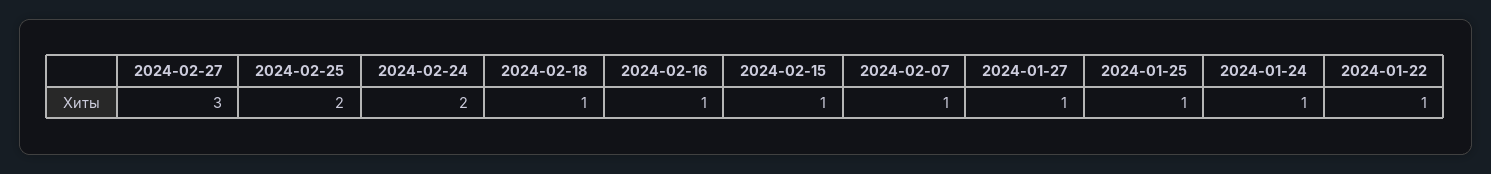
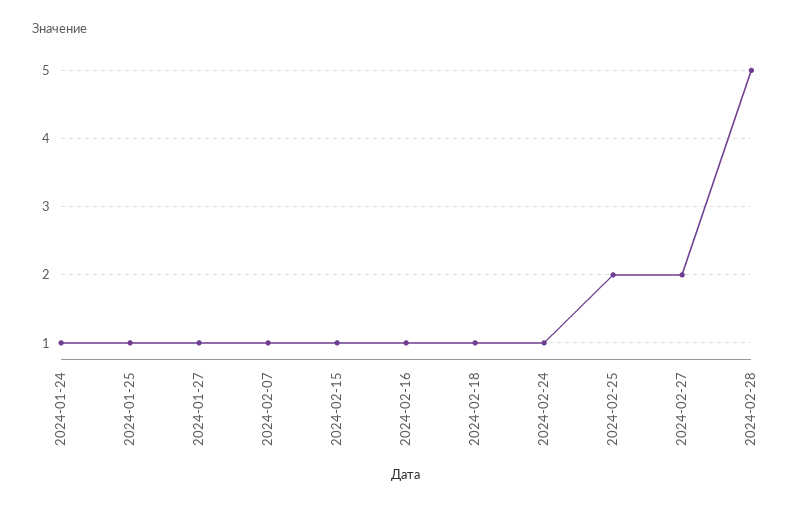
2024-02-27: 3 -> 2
2024-02-24: 2 -> 1
2024-01-22: 1 -> none
2024-02-28: none -> 5

